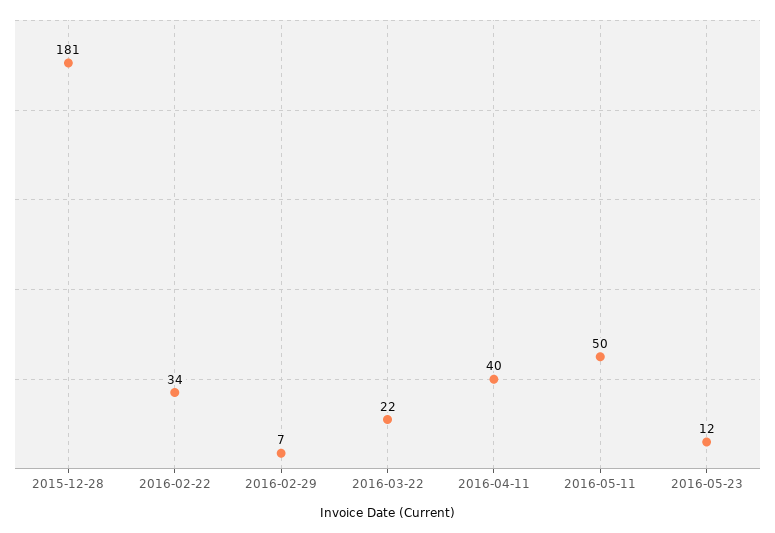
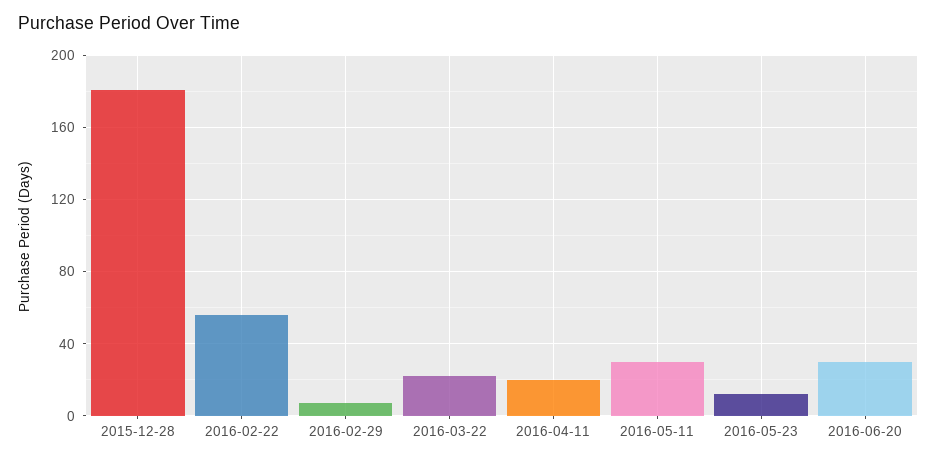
2016-02-22: 34 -> 55
2016-04-11: 40 -> 20
2016-05-11: 50 -> 30
2016-06-20: none -> 30

